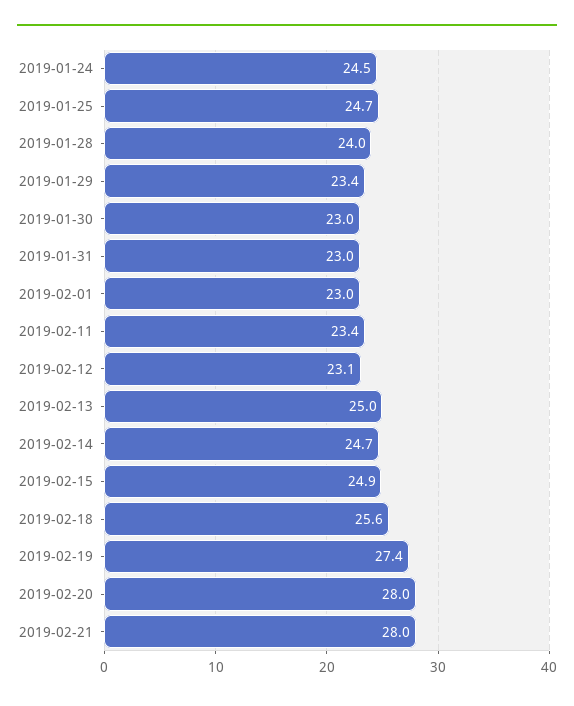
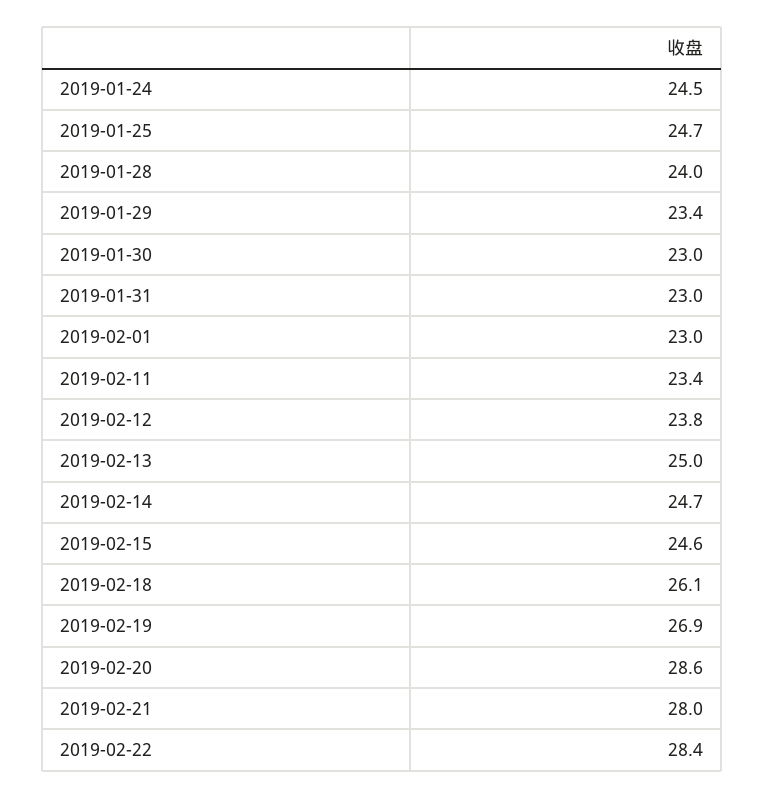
2019-02-12: 23.1 -> 23.8
2019-02-15: 24.9 -> 24.6
2019-02-18: 25.6 -> 26.1
2019-02-19: 27.4 -> 26.9
2019-02-20: 28 -> 28.6
2019-02-22: none -> 28.4

